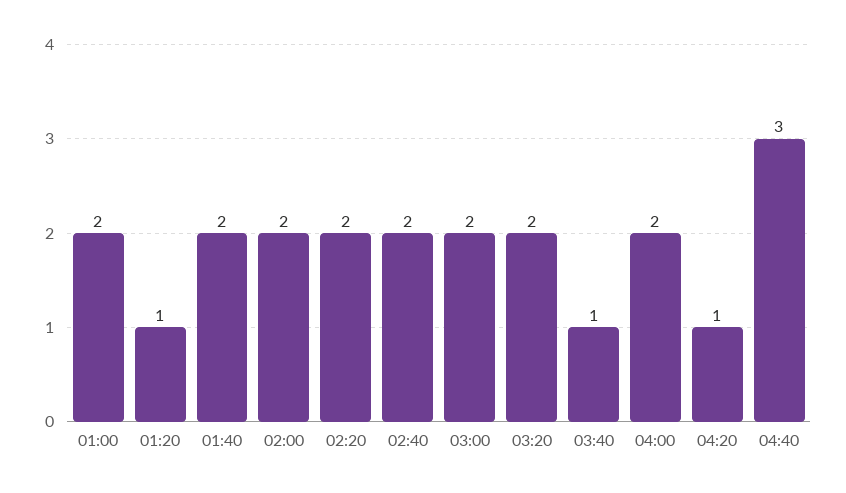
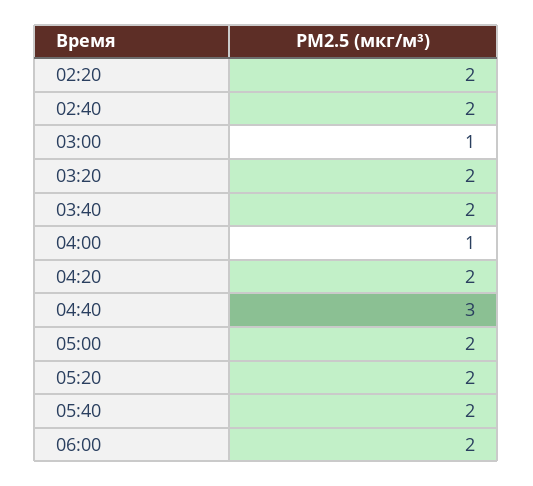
01:00: 2 -> none
01:20: 1 -> none
01:40: 2 -> none
02:00: 2 -> none
03:00: 2 -> 1
03:40: 1 -> 2
04:00: 2 -> 1
04:20: 1 -> 2
05:00: none -> 2
05:20: none -> 2
05:40: none -> 2
06:00: none -> 2

